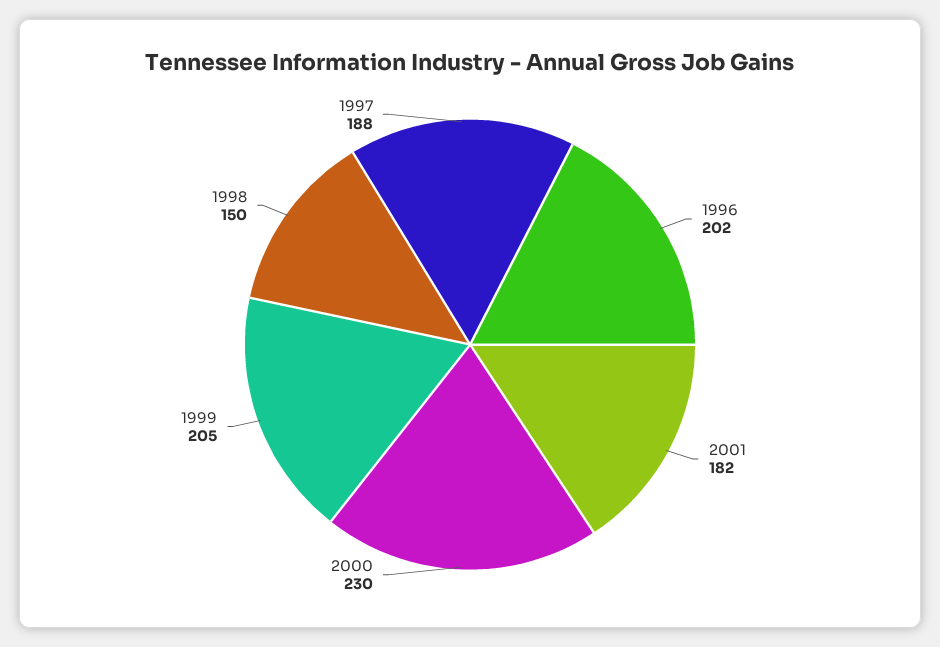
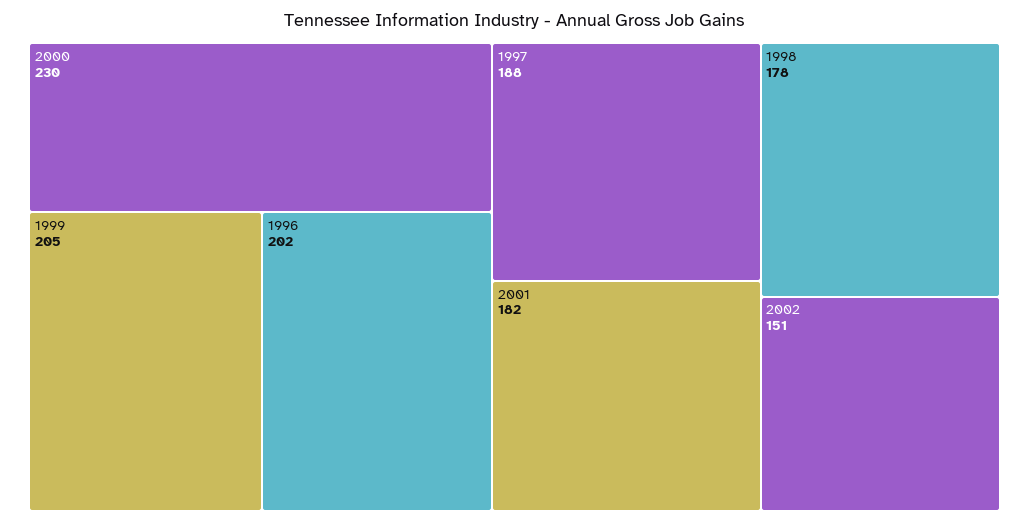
1998: 150 -> 178
2002: none -> 151

